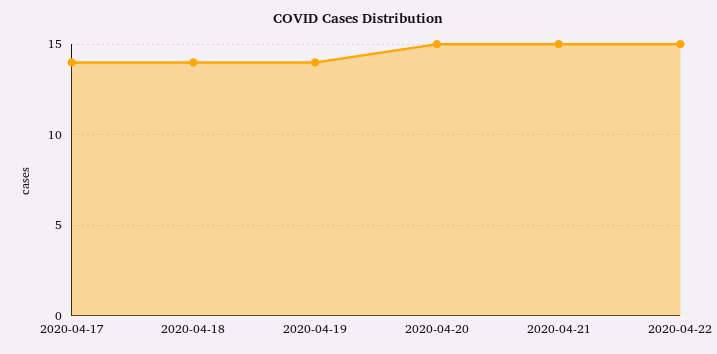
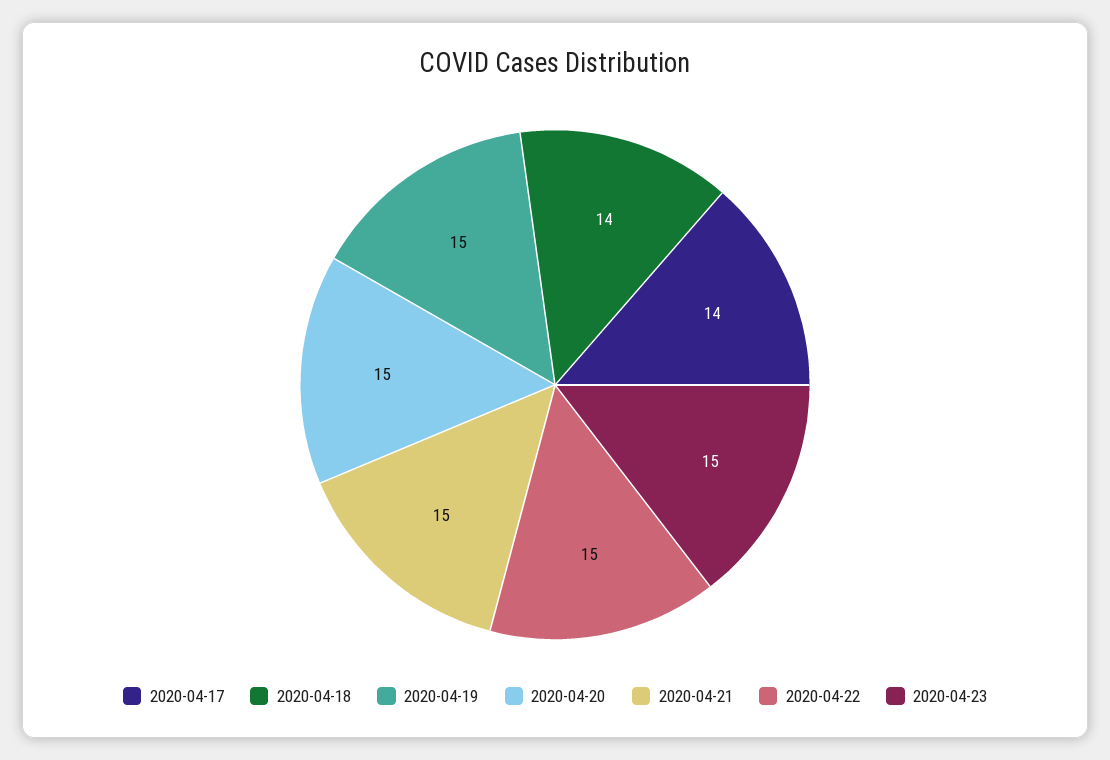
2020-04-19: 14 -> 15
2020-04-23: none -> 15

